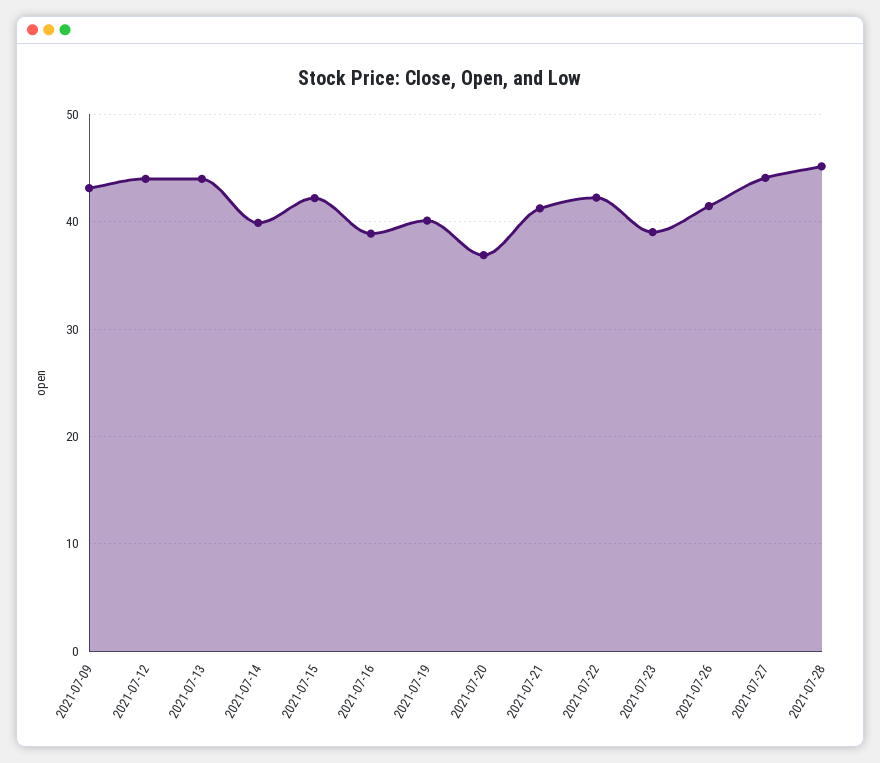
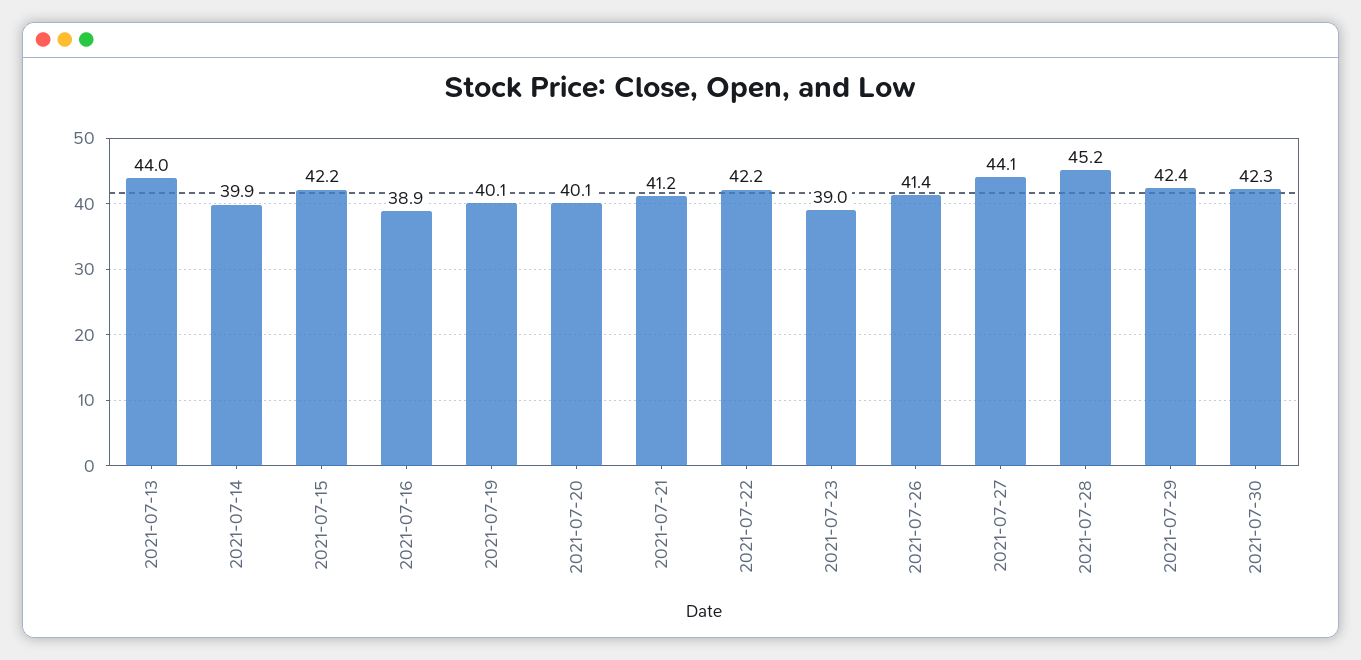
2021-07-09: 43 -> none
2021-07-12: 44 -> none
2021-07-20: 37 -> 40.1
2021-07-29: none -> 42.4
2021-07-30: none -> 42.3

